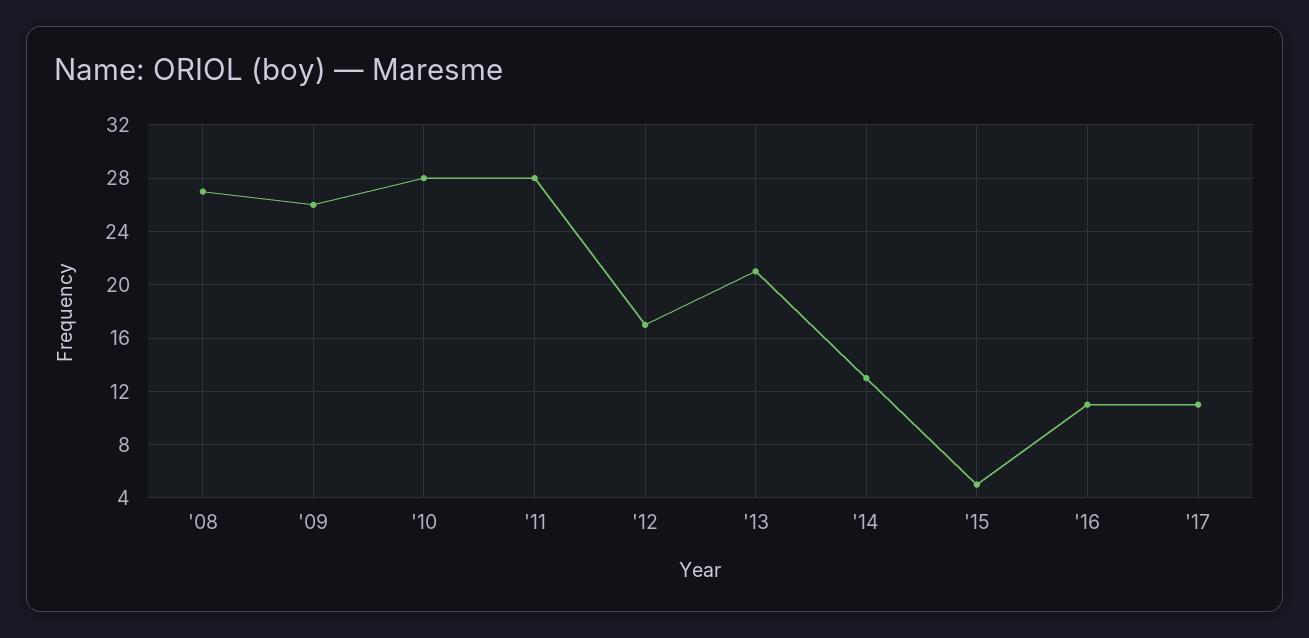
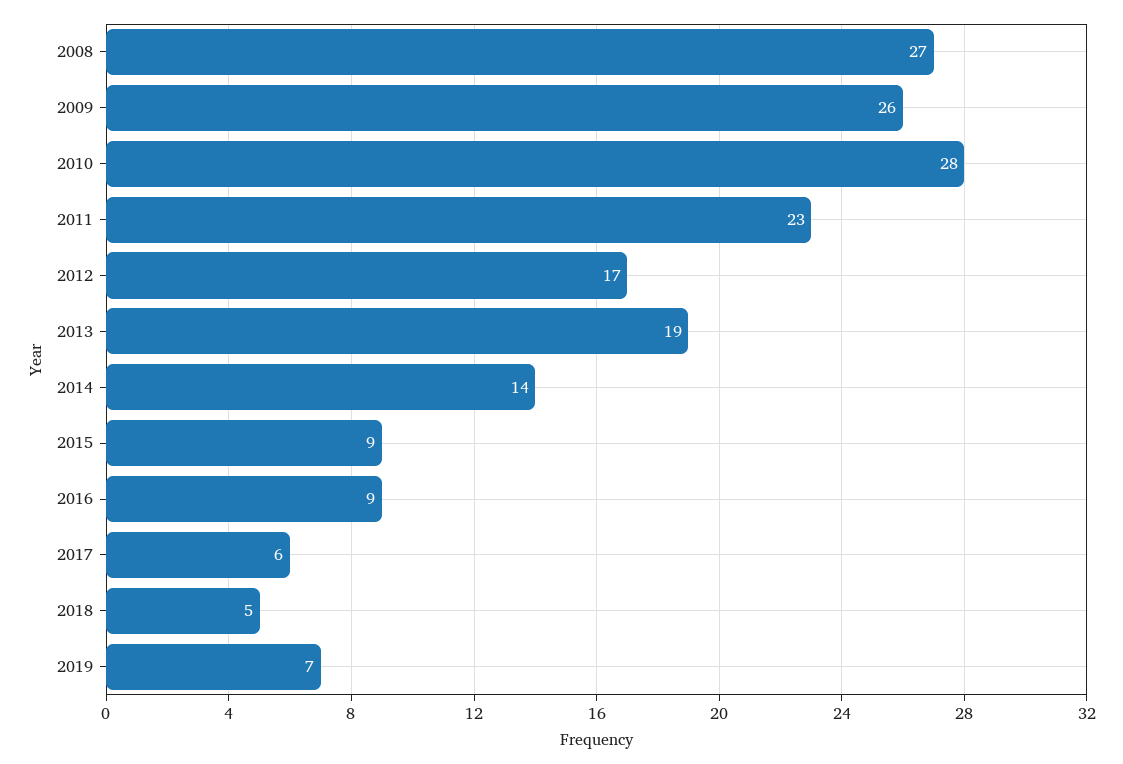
'11: 28 -> 23
'13: 21 -> 19
'14: 13 -> 14
'15: 5 -> 9
'16: 11 -> 9
'17: 11 -> 6
2018: none -> 5
2019: none -> 7

